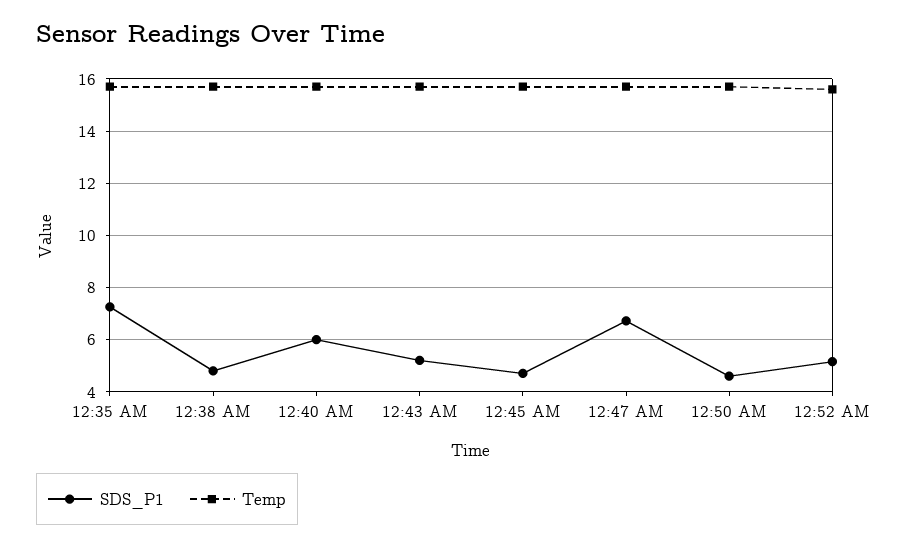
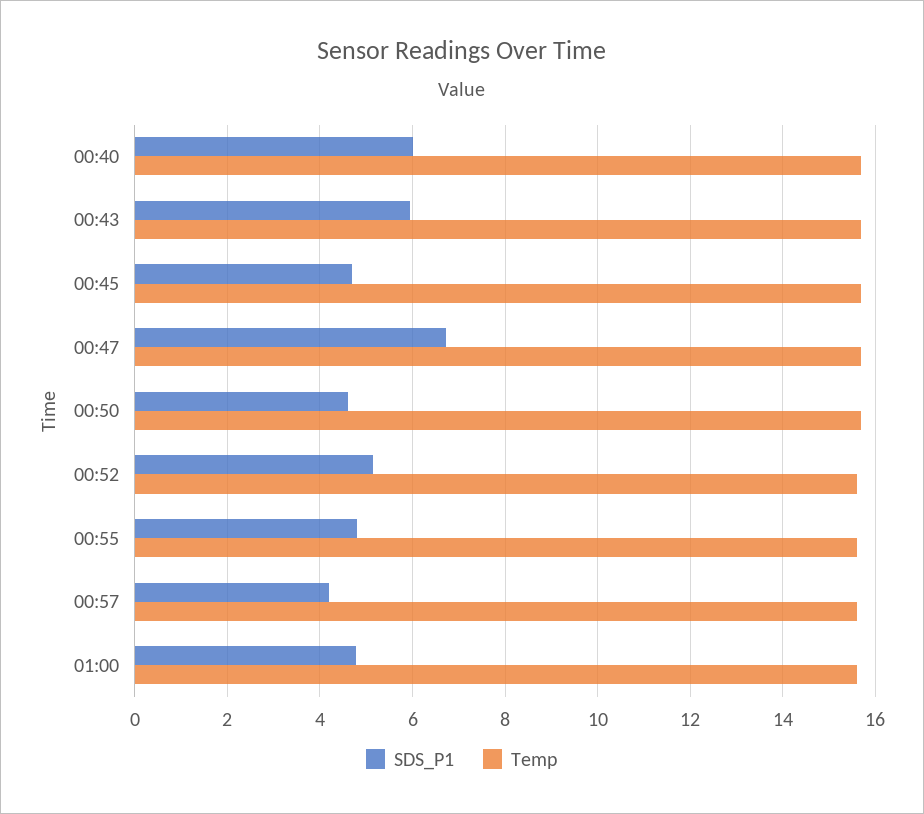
SDS_P1, 12:35 AM: 7.25 -> none
Temp, 12:35 AM: 15.75 -> none
SDS_P1, 12:38 AM: 4.75 -> none
Temp, 12:38 AM: 15.75 -> none
SDS_P1, 12:43 AM: 5.25 -> 6
SDS_P1, 00:55: none -> 4.8
Temp, 00:55: none -> 15.6
SDS_P1, 00:57: none -> 4.2
Temp, 00:57: none -> 15.6
SDS_P1, 01:00: none -> 4.8
Temp, 01:00: none -> 15.6

